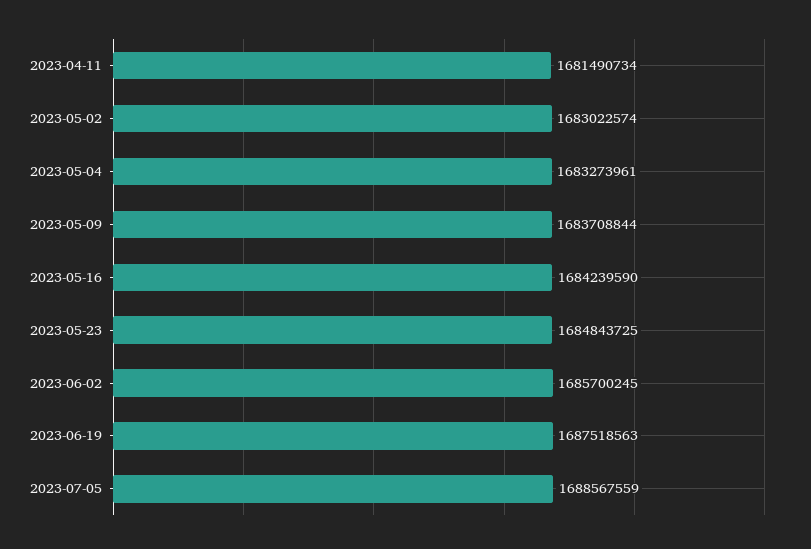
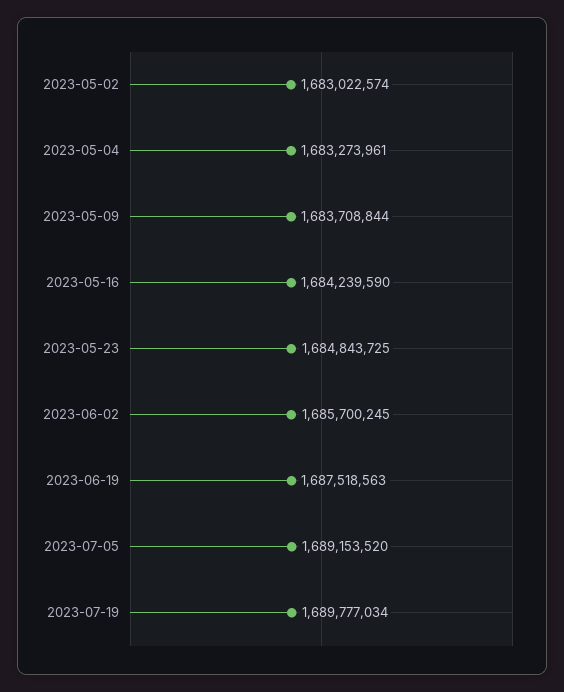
2023-04-11: 1681490734 -> none
2023-07-05: 1688567559 -> 1689153520
2023-07-19: none -> 1689777034

